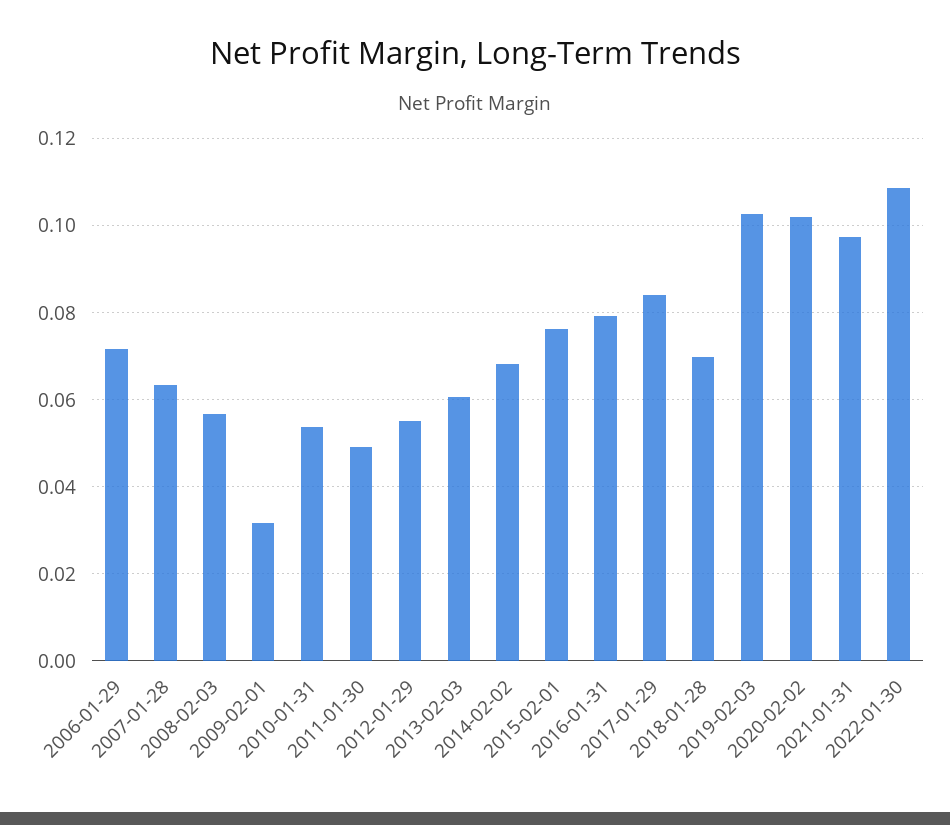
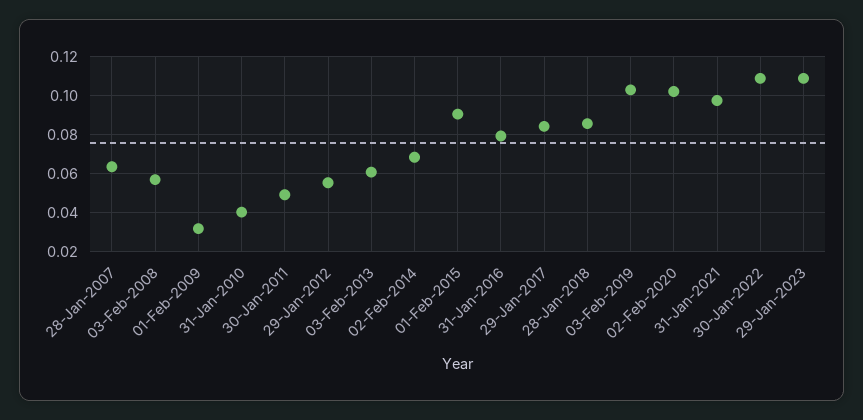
2006-01-29: 0.072 -> none
2010-01-31: 0.054 -> 0.04
2015-02-01: 0.076 -> 0.09
2018-01-28: 0.07 -> 0.085
29-Jan-2023: none -> 0.11

